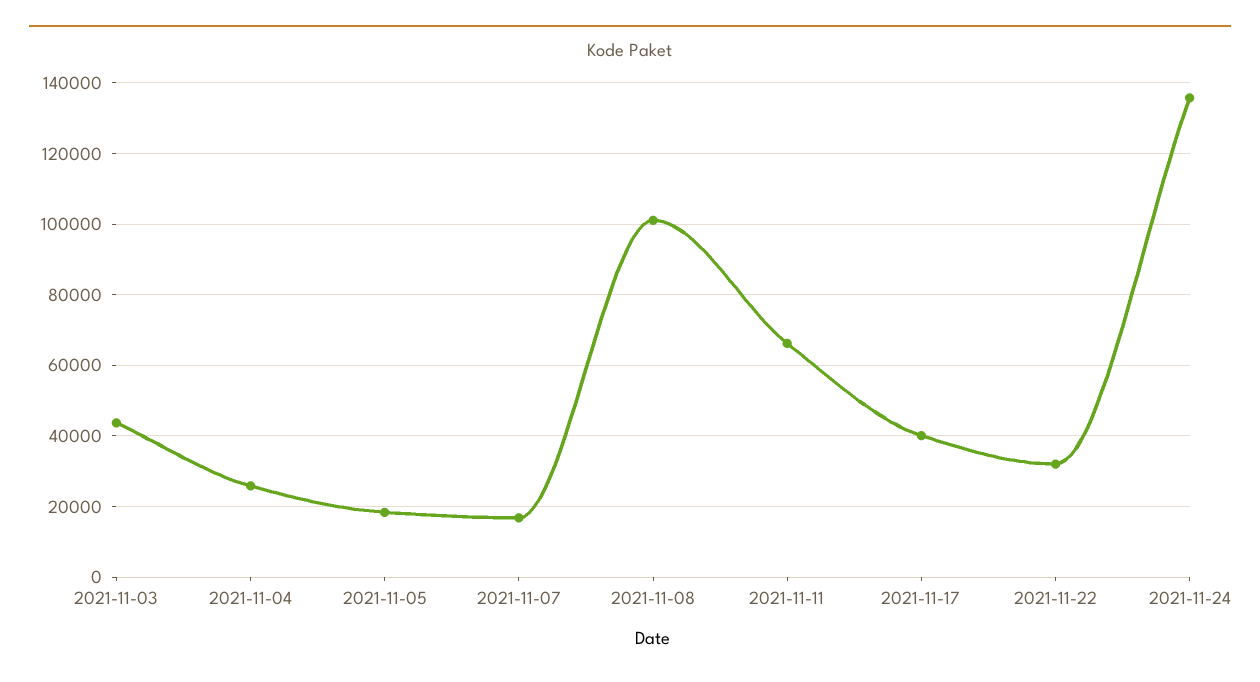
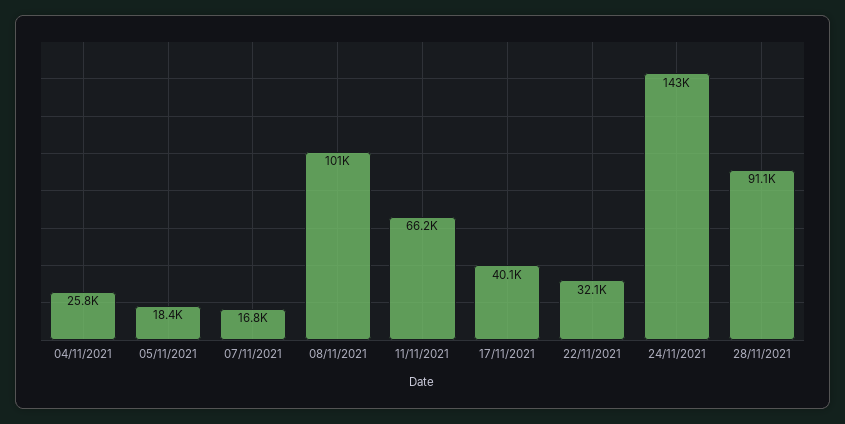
2021-11-03: 44000 -> none
2021-11-24: 136000 -> 143000
28/11/2021: none -> 91100

